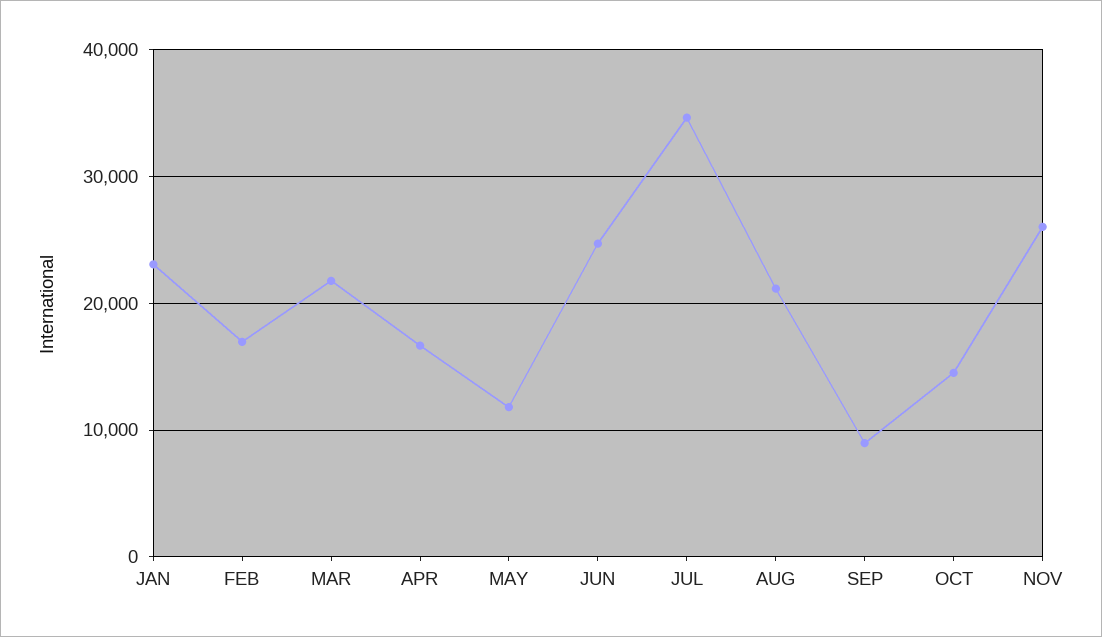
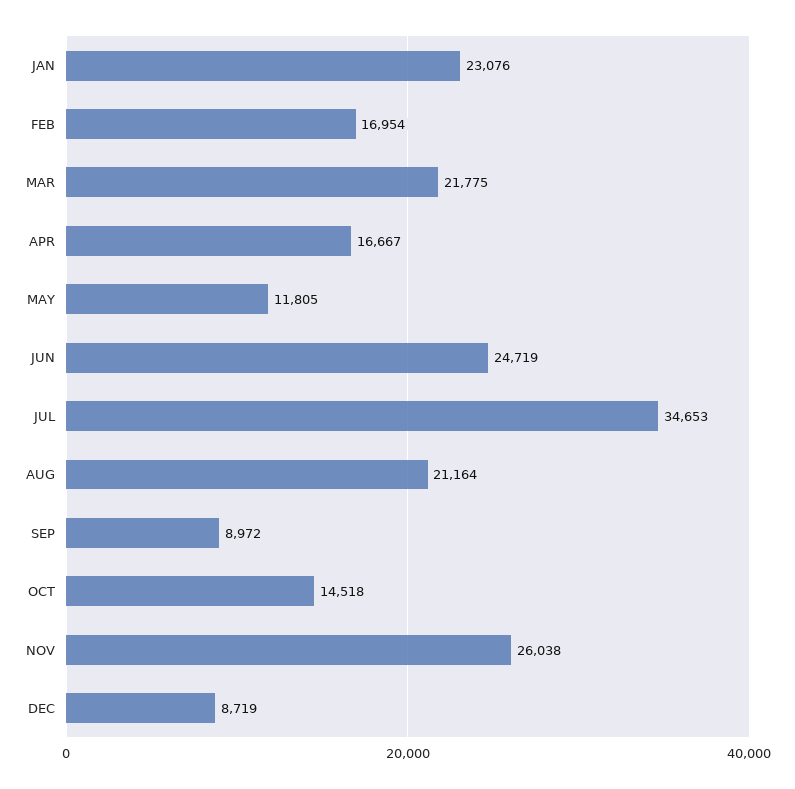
DEC: none -> 8719

